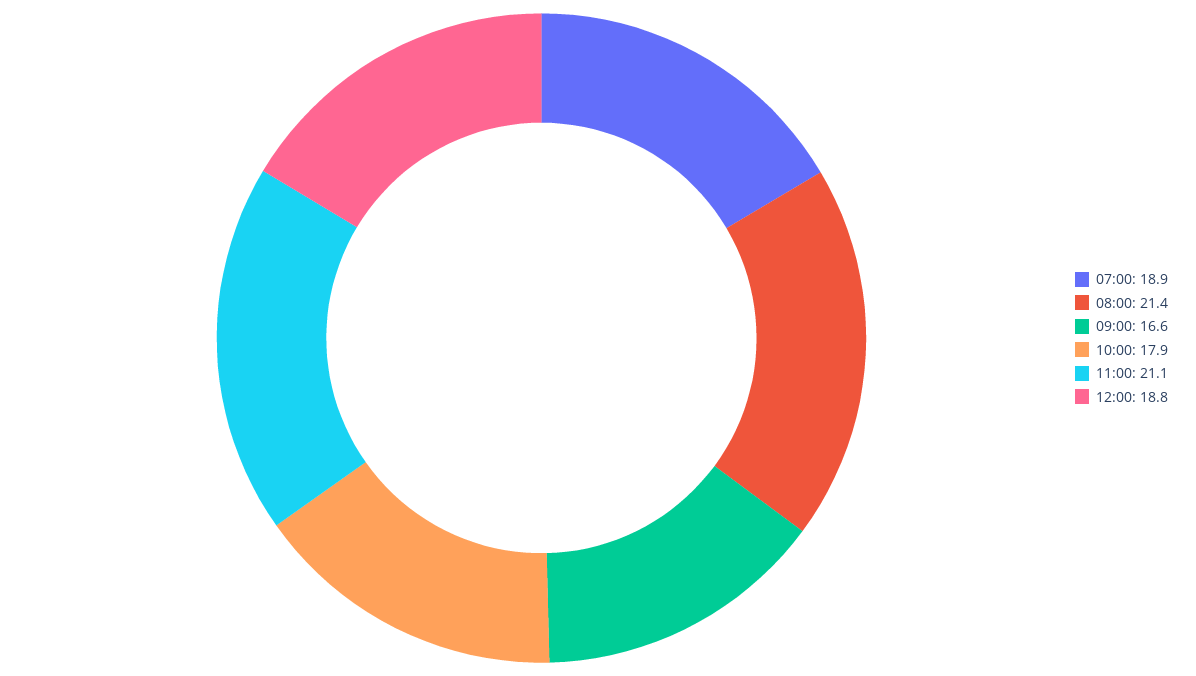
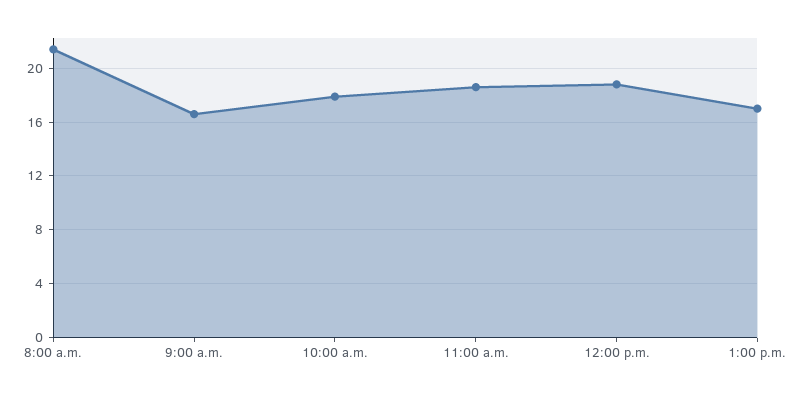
07:00: 18.9 -> none
11:00: 21.1 -> 18.5
1:00 p.m.: none -> 17

